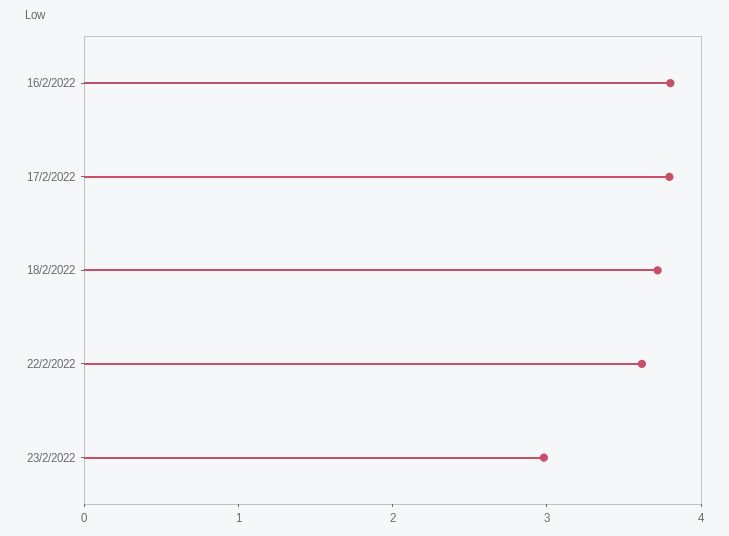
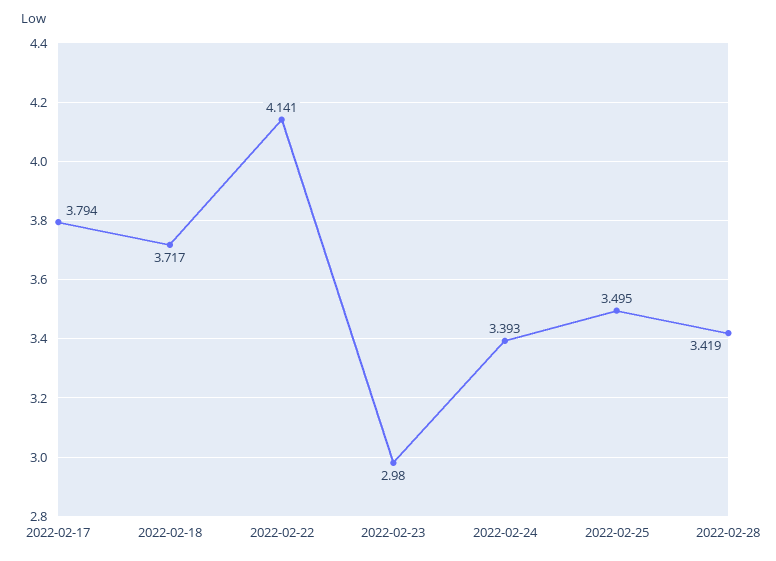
16/2/2022: 3.8 -> none
22/2/2022: 3.6 -> 4.141
2022-02-24: none -> 3.393
2022-02-25: none -> 3.495
2022-02-28: none -> 3.419

